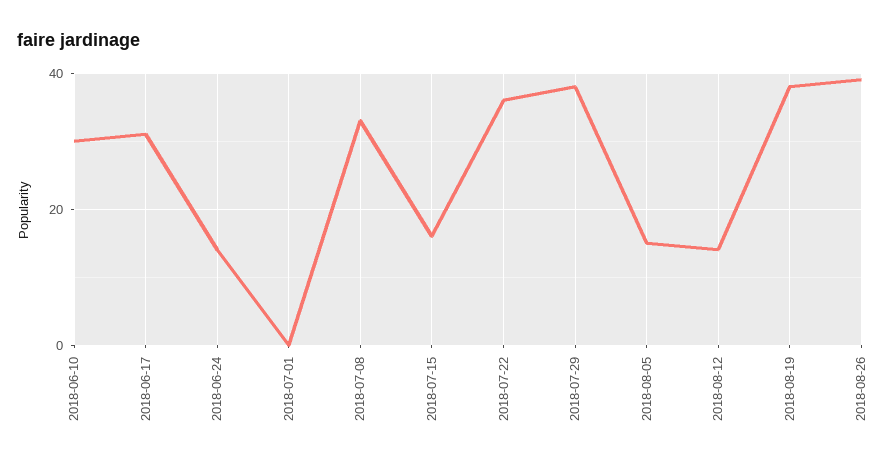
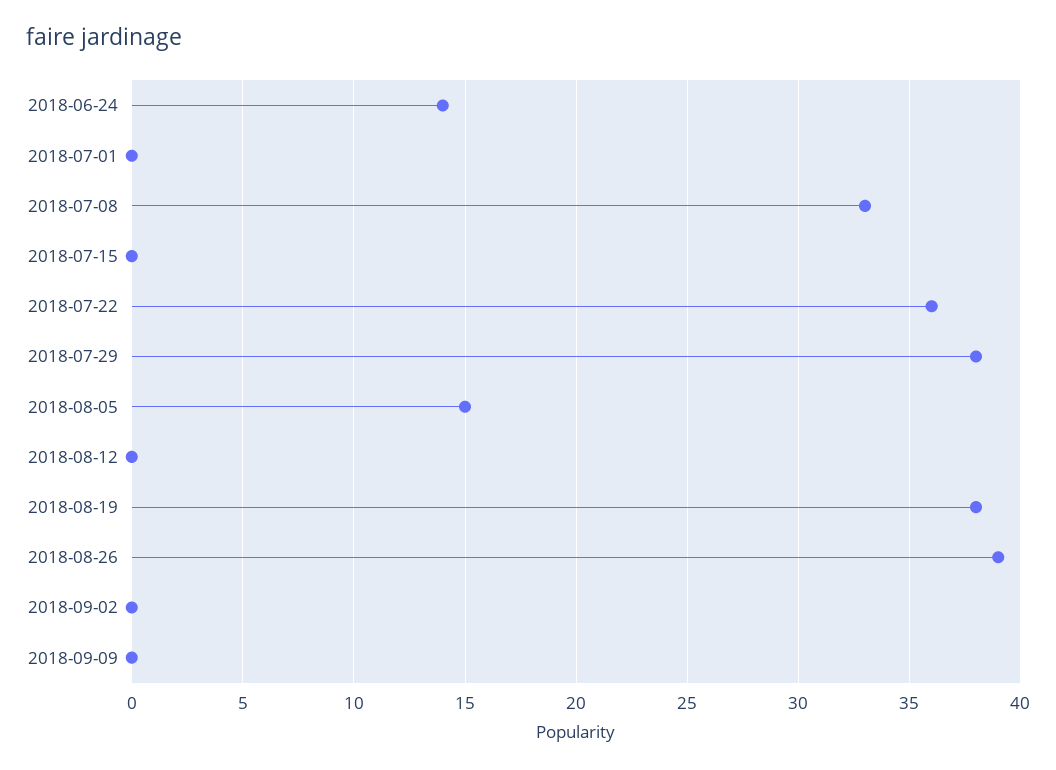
2018-06-10: 30 -> none
2018-06-17: 30 -> none
2018-07-15: 15 -> 0
2018-08-12: 15 -> 0
2018-09-02: none -> 0
2018-09-09: none -> 0

